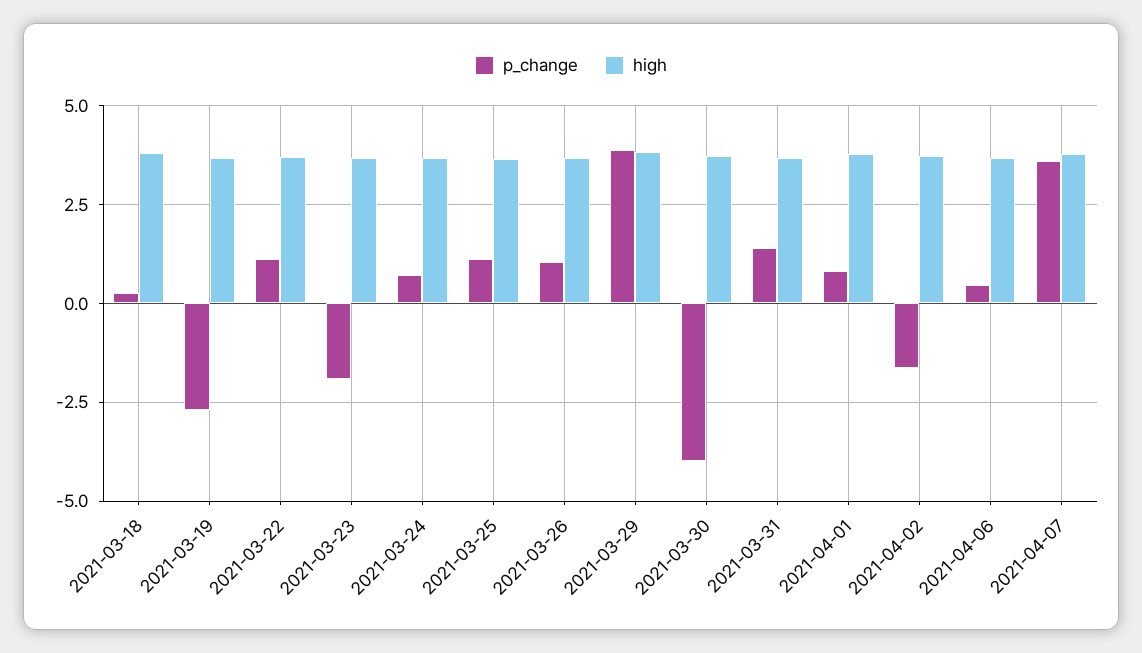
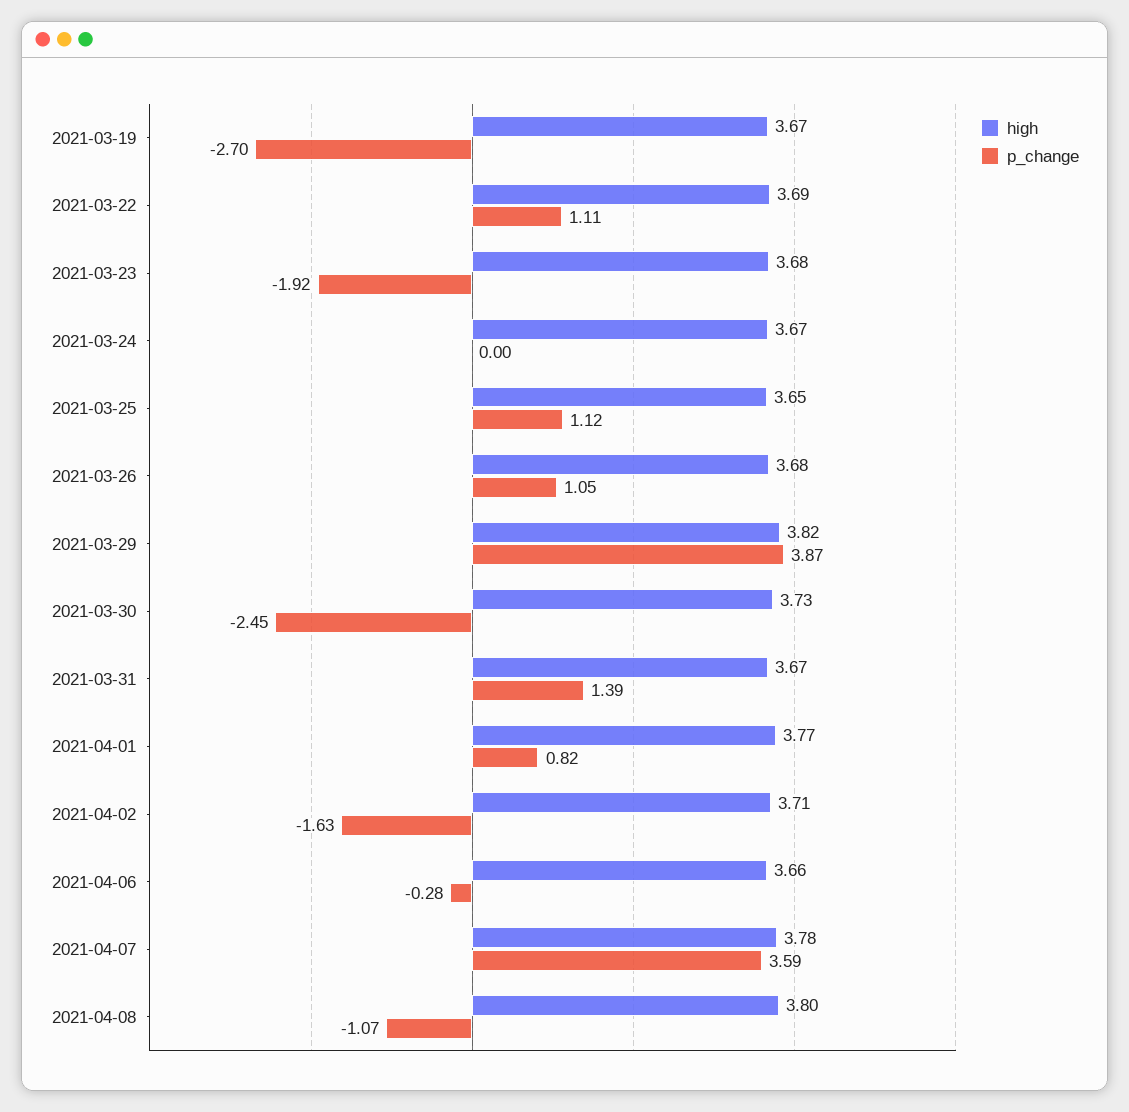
p_change, 2021-03-18: 0.25 -> none
high, 2021-03-18: 3.75 -> none
p_change, 2021-03-24: 0.75 -> 0
p_change, 2021-03-30: -4 -> -2.45
p_change, 2021-04-06: 0.5 -> -0.28
high, 2021-04-08: none -> 3.8
p_change, 2021-04-08: none -> -1.07

